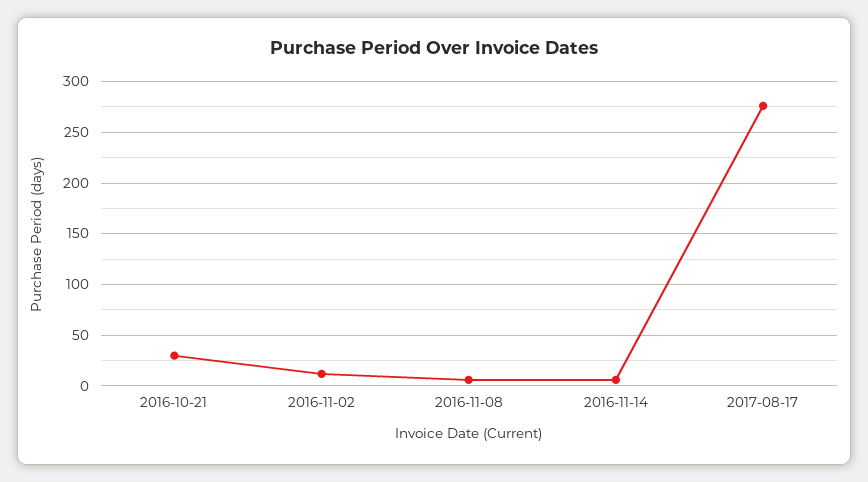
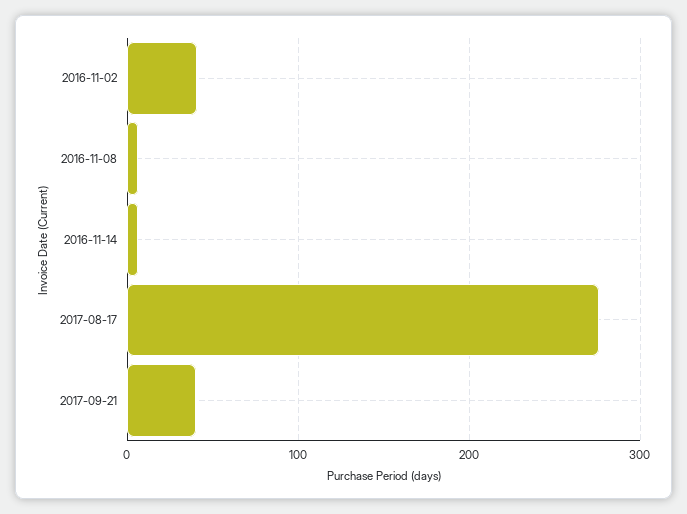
2016-10-21: 30 -> none
2016-11-02: 10 -> 40
2017-09-21: none -> 40

